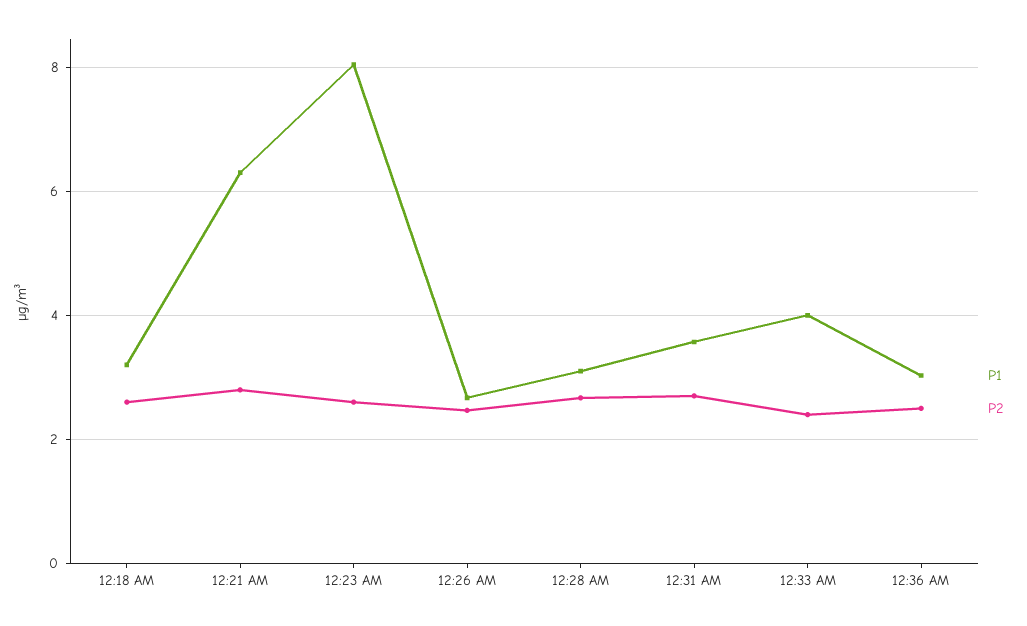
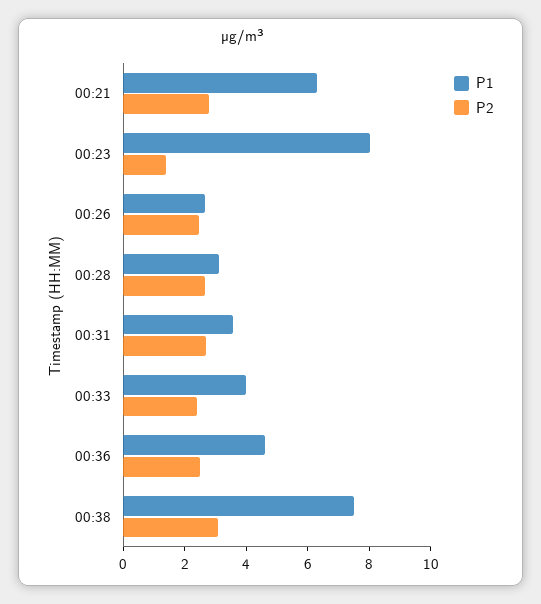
P1, 12:18 AM: 3.2 -> none
P2, 12:18 AM: 2.6 -> none
P2, 12:23 AM: 2.6 -> 1.5
P1, 12:36 AM: 3 -> 4.5
P1, 00:38: none -> 7.5
P2, 00:38: none -> 3

